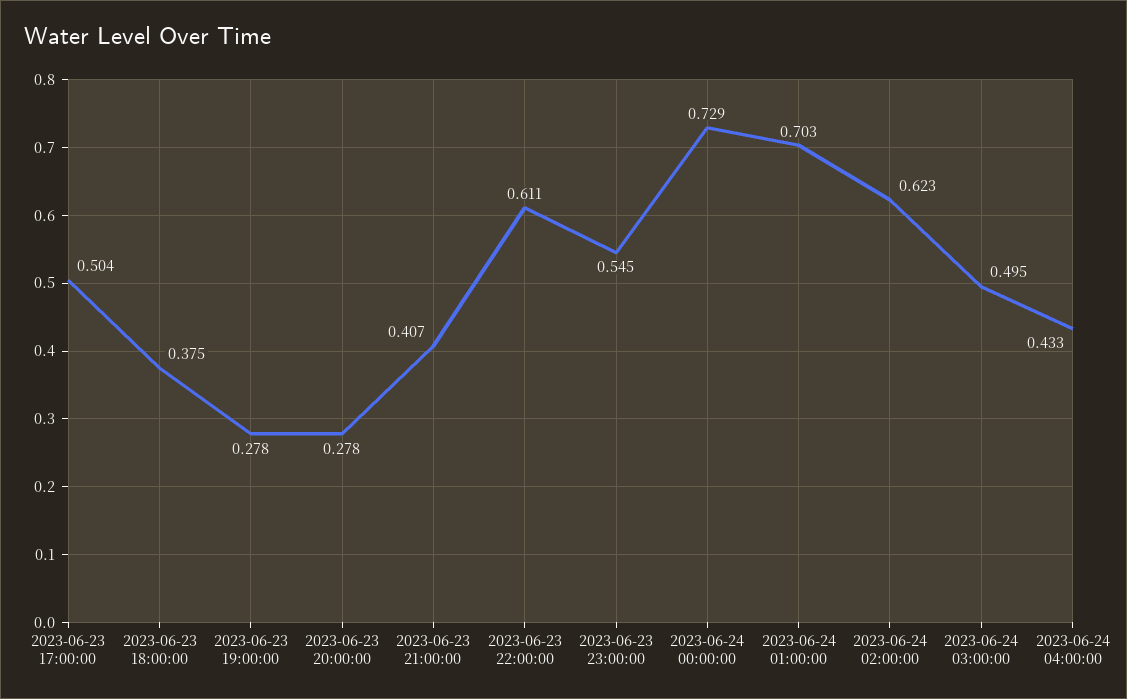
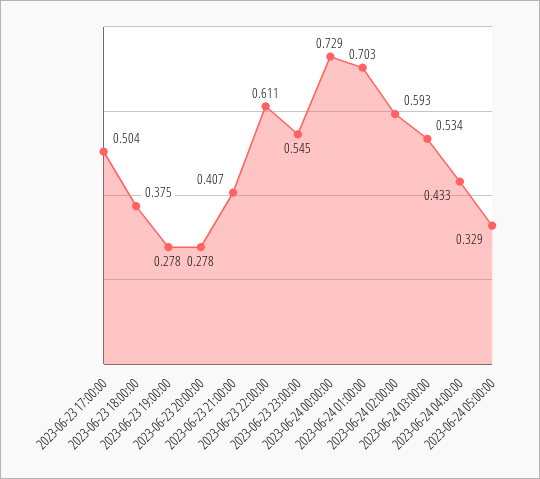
2023-06-24 02:00:00: 0.623 -> 0.593
2023-06-24 03:00:00: 0.495 -> 0.534
2023-06-24 05:00:00: none -> 0.329

